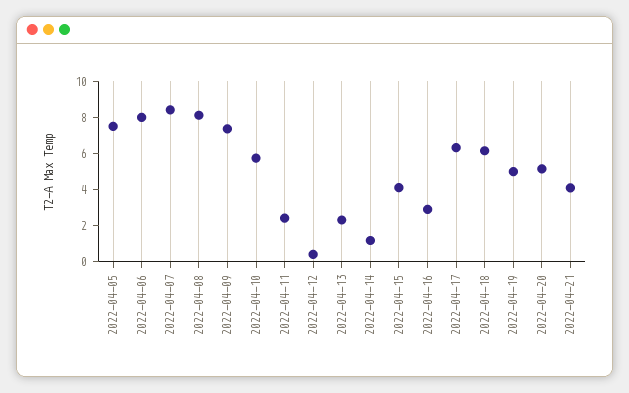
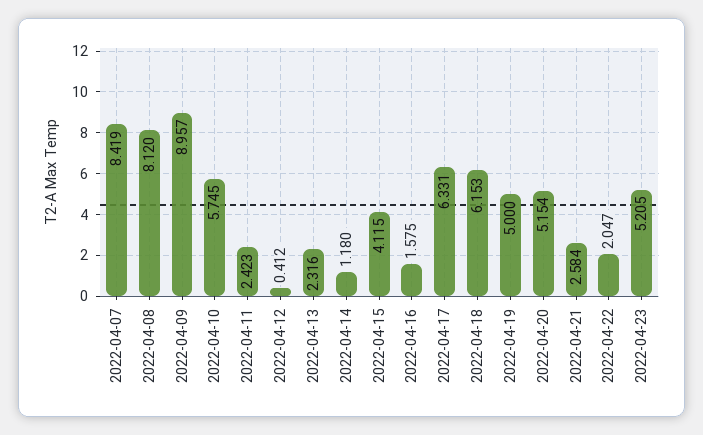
2022-04-05: 7.5 -> none
2022-04-06: 8 -> none
2022-04-09: 7.5 -> 8.957
2022-04-16: 3 -> 1.575
2022-04-21: 4 -> 2.584
2022-04-22: none -> 2.047
2022-04-23: none -> 5.205

